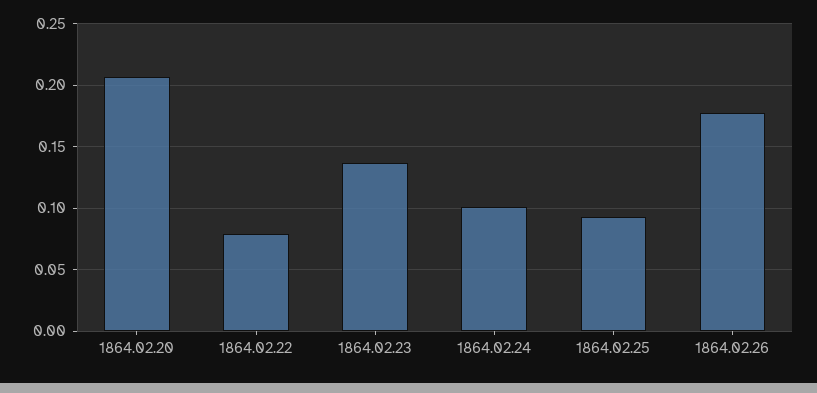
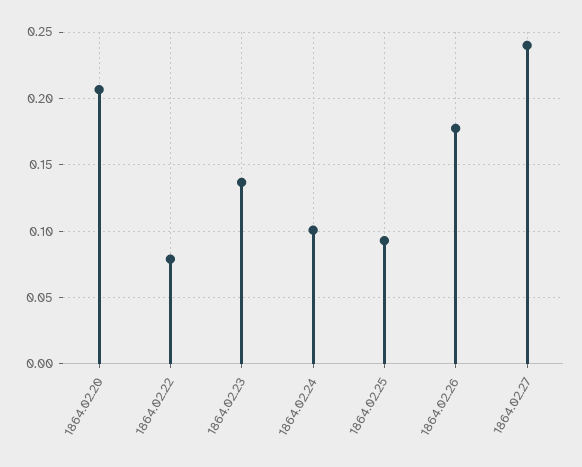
1864.02.27: none -> 0.24

